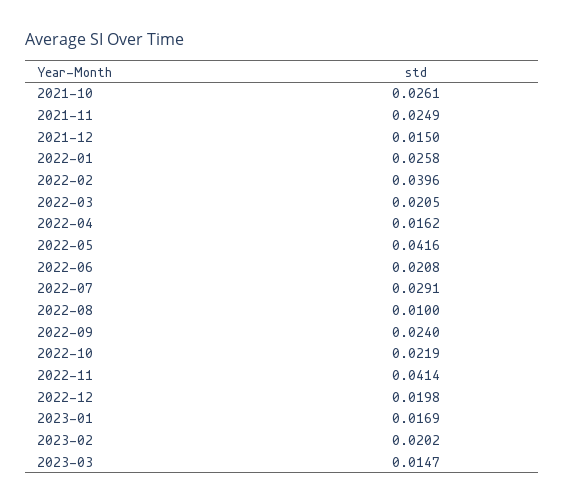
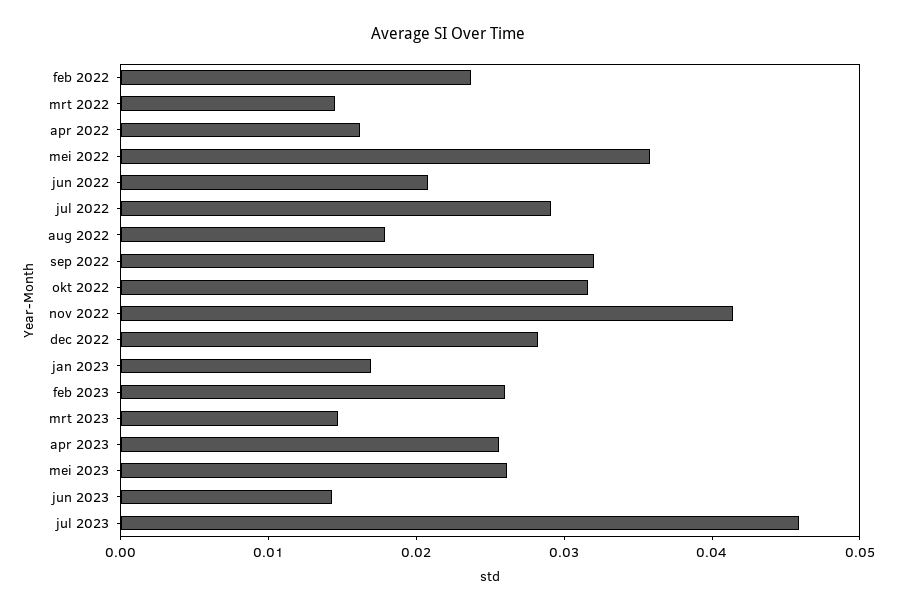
2021-10: 0.0261 -> none
2021-11: 0.0249 -> none
2021-12: 0.015 -> none
2022-01: 0.0258 -> none
2022-02: 0.0396 -> 0.024
2022-03: 0.0205 -> 0.014
2022-05: 0.0416 -> 0.036
2022-08: 0.01 -> 0.018
2022-09: 0.024 -> 0.032
2022-10: 0.0219 -> 0.032
2022-12: 0.0198 -> 0.028
2023-02: 0.0202 -> 0.026
apr 2023: none -> 0.026
mei 2023: none -> 0.026
jun 2023: none -> 0.014
jul 2023: none -> 0.046

